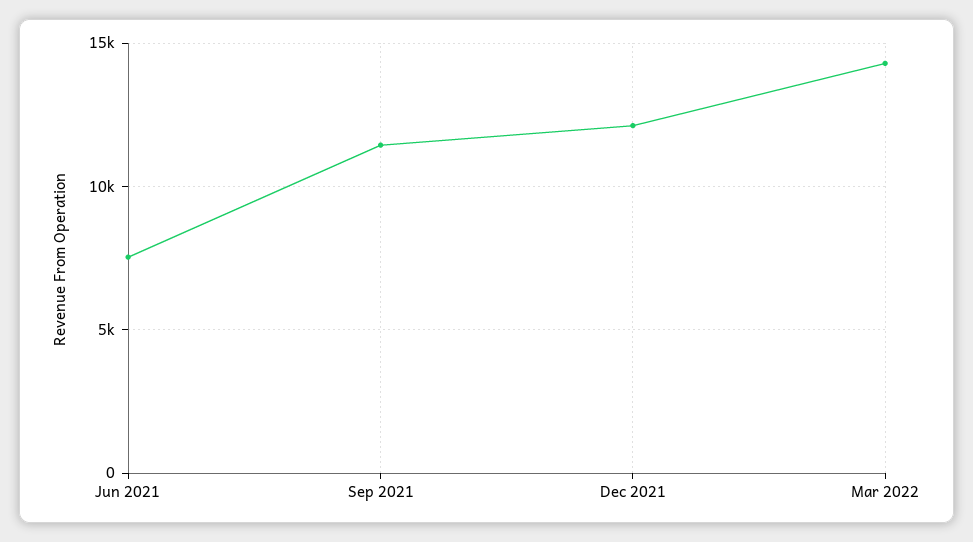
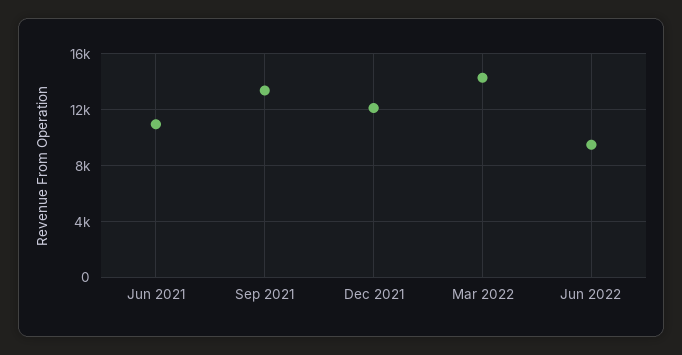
Jun 2021: 7500 -> 11000
Sep 2021: 11500 -> 13500
Jun 2022: none -> 9500

